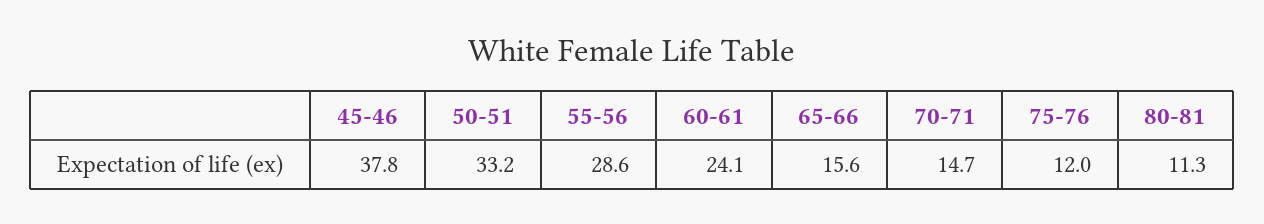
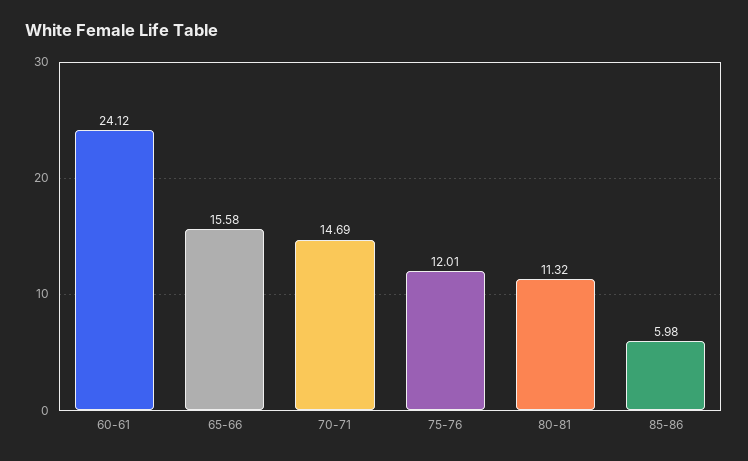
45-46: 37.8 -> none
50-51: 33.2 -> none
55-56: 28.6 -> none
85-86: none -> 5.98

